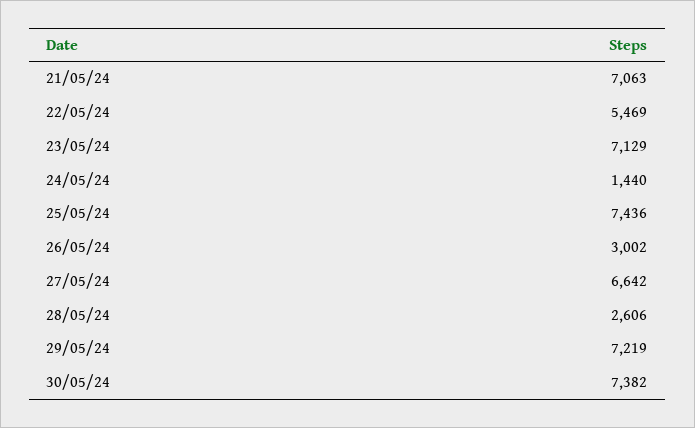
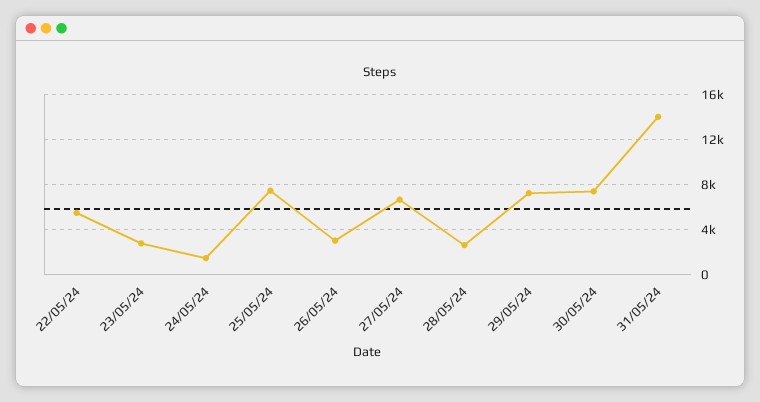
21/05/24: 7063 -> none
23/05/24: 7129 -> 3000
31/05/24: none -> 14000

